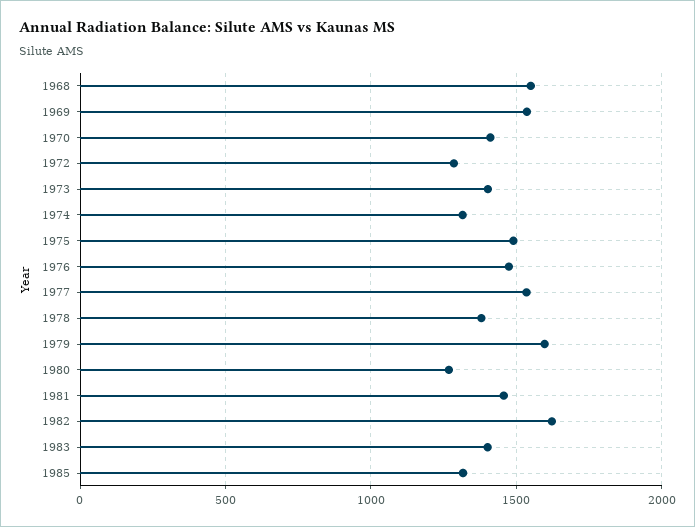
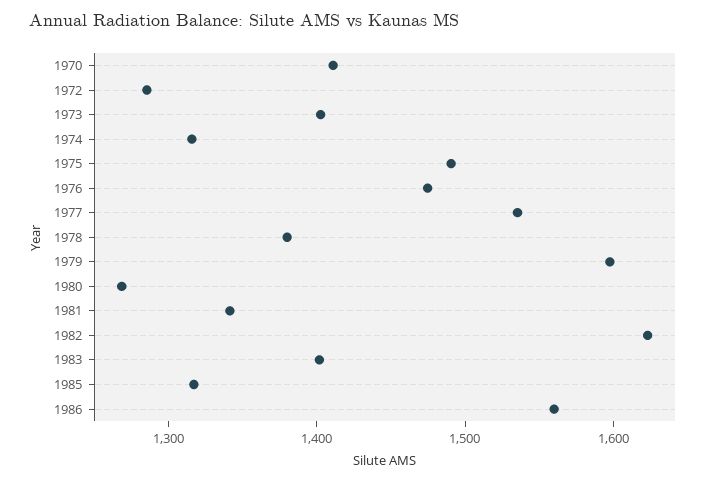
1968: 1550 -> none
1969: 1550 -> none
1981: 1450 -> 1340
1986: none -> 1560

